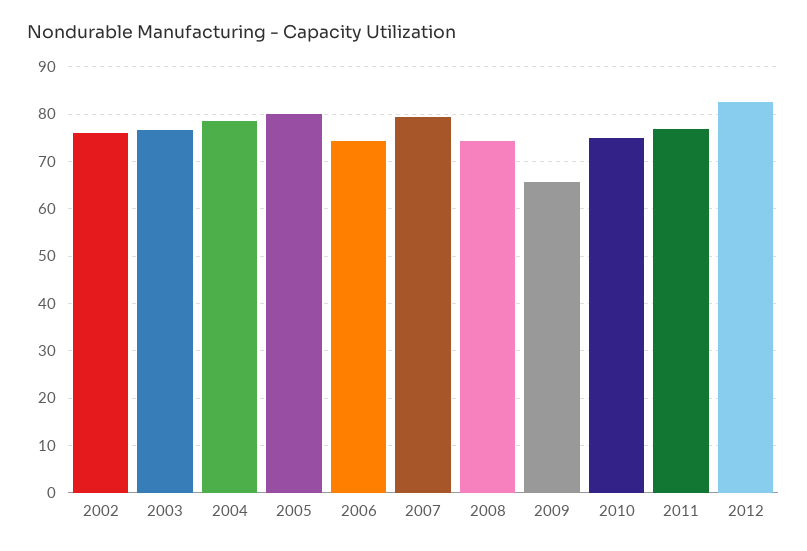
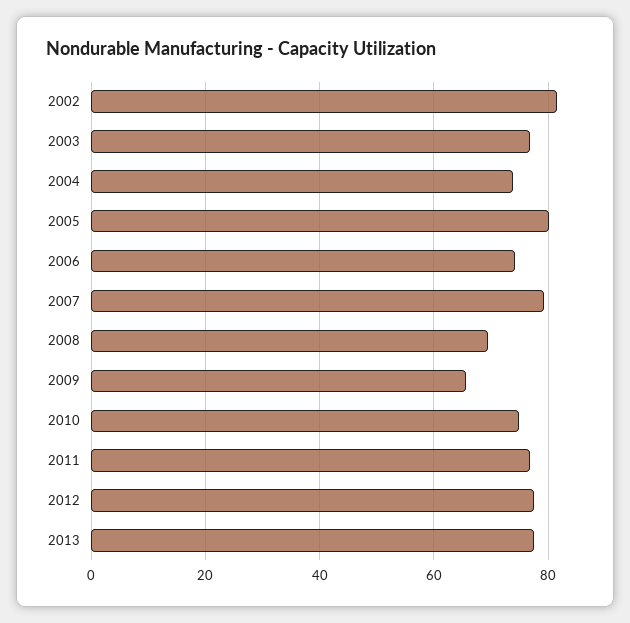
2002: 76 -> 82
2004: 78 -> 74
2008: 74 -> 70
2012: 82 -> 78
2013: none -> 78

